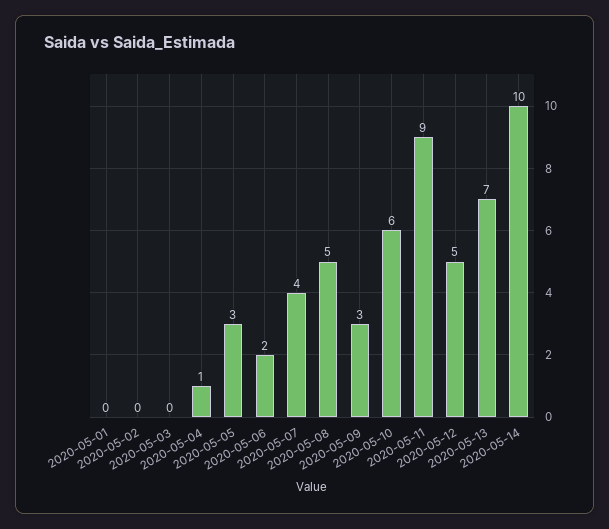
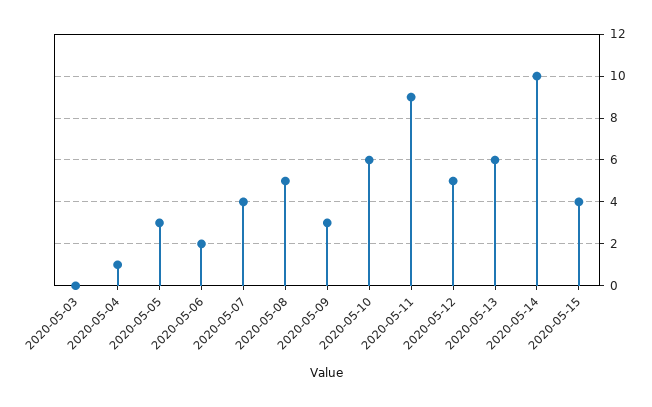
2020-05-01: 0 -> none
2020-05-02: 0 -> none
2020-05-13: 7 -> 6
2020-05-15: none -> 4

